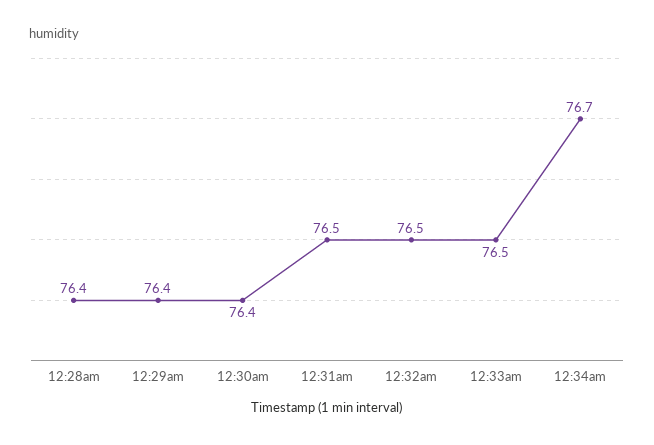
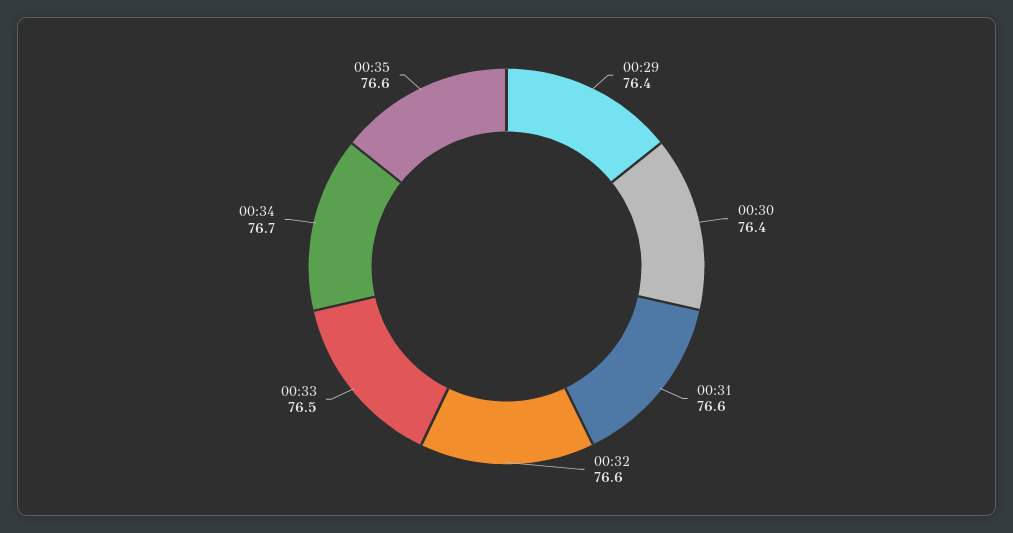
12:28am: 76.4 -> none
12:31am: 76.5 -> 76.6
12:32am: 76.5 -> 76.6
00:35: none -> 76.6

